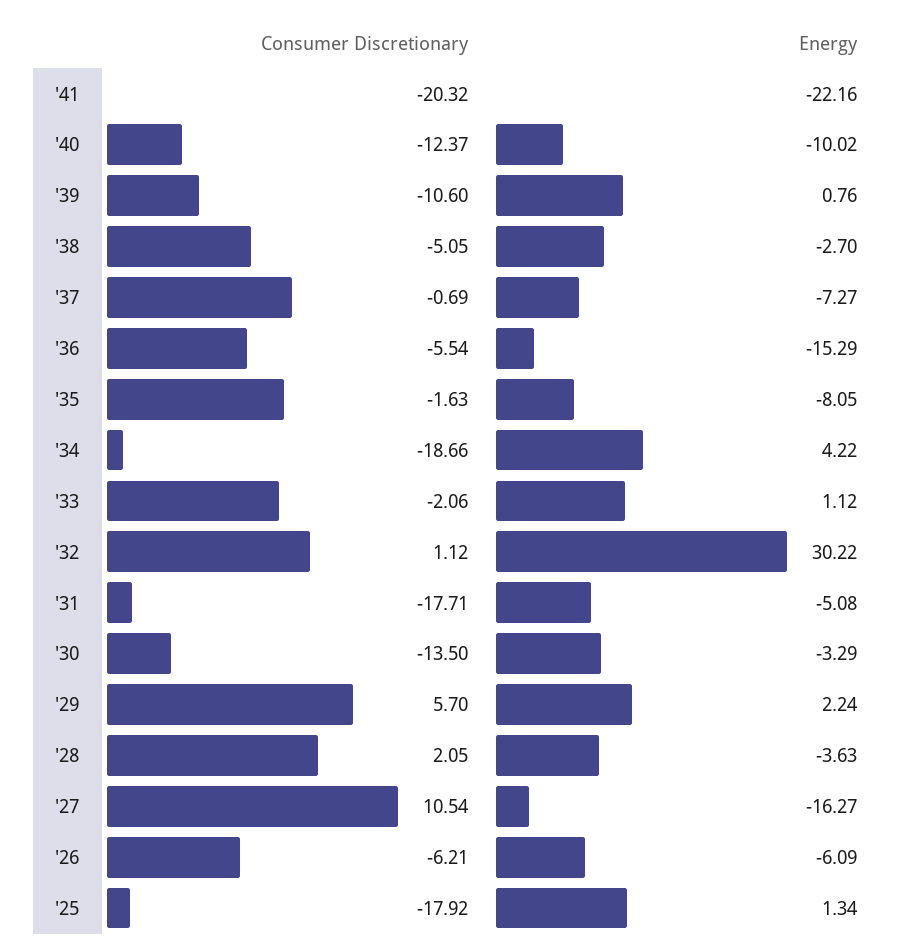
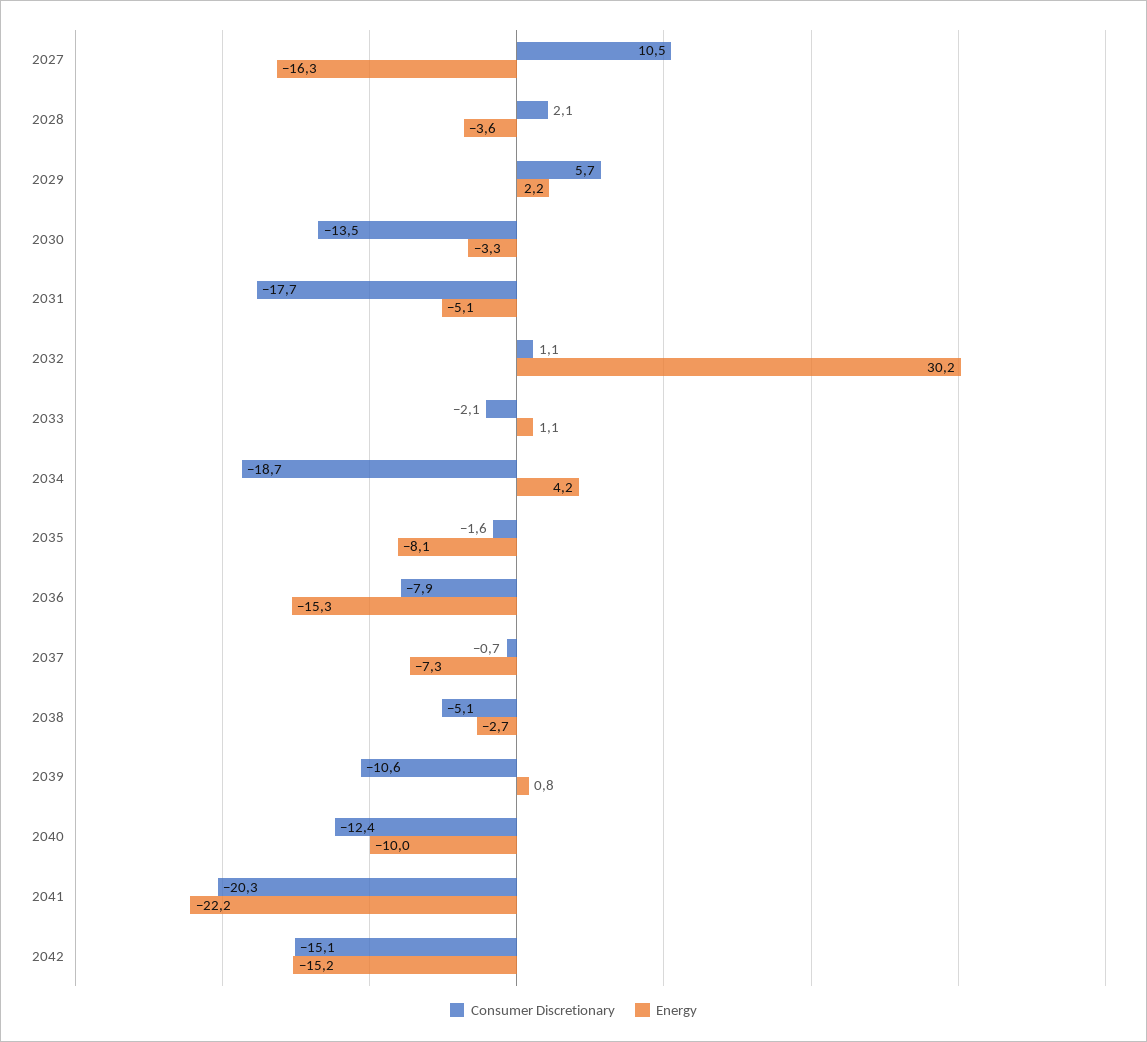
Consumer Discretionary, '36: -5.54 -> -7.9
Consumer Discretionary, '26: -6.21 -> none
Energy, '26: -6.09 -> none
Consumer Discretionary, '25: -17.92 -> none
Energy, '25: 1.34 -> none
Consumer Discretionary, 2042: none -> -15.1
Energy, 2042: none -> -15.2

